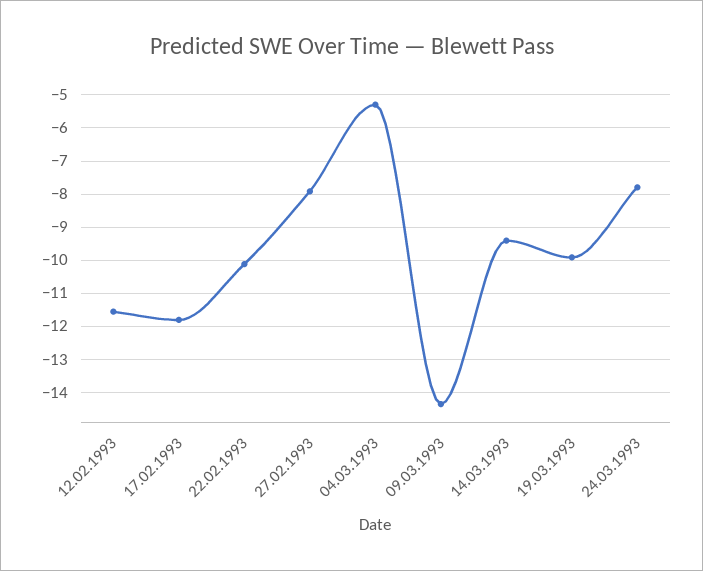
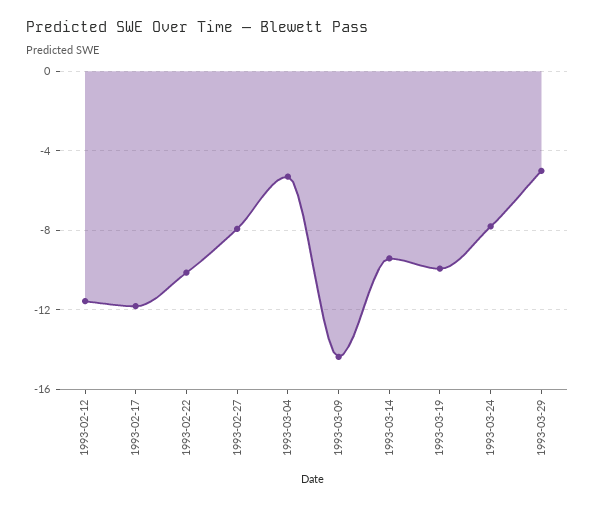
1993-03-29: none -> -5

